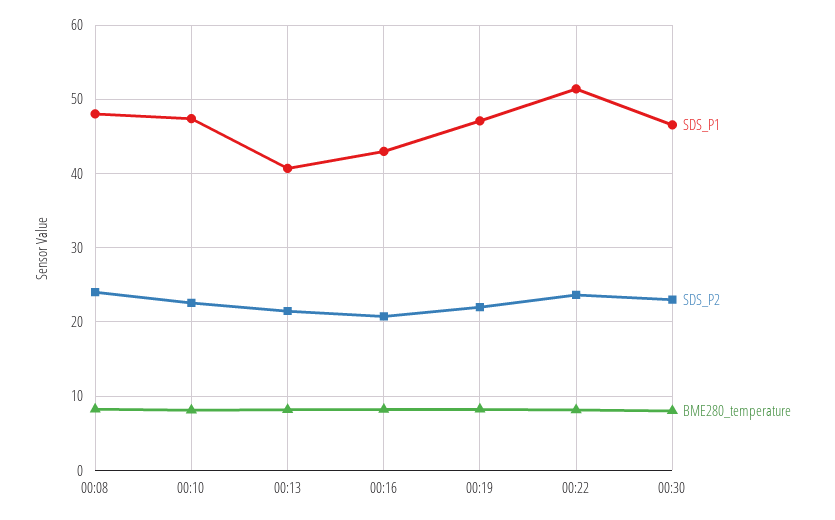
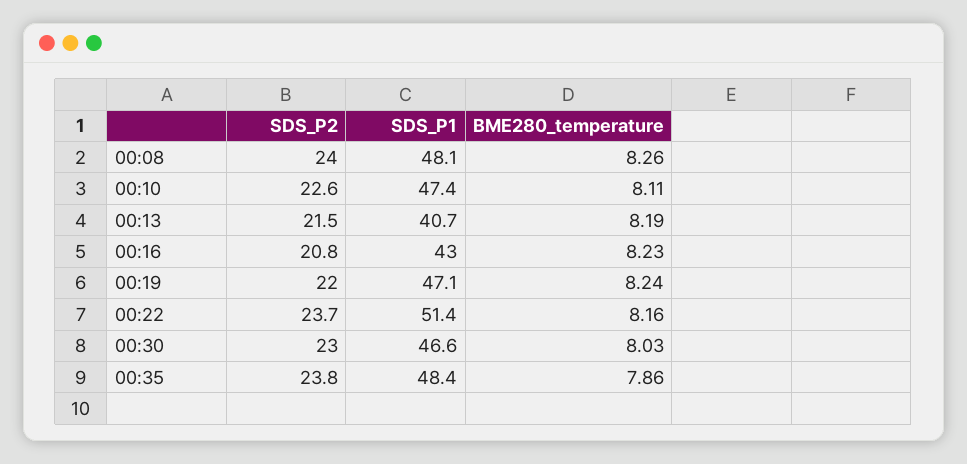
SDS_P2, 00:35: none -> 23.8
SDS_P1, 00:35: none -> 48.4
BME280_temperature, 00:35: none -> 7.86

